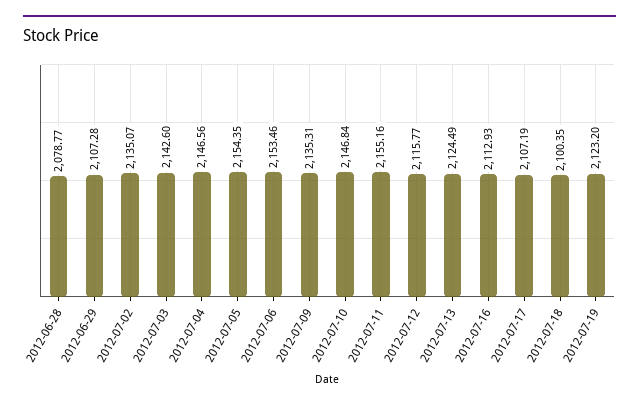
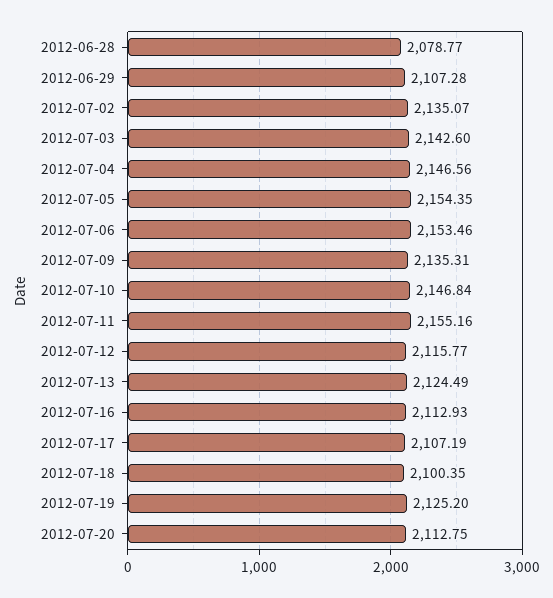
2012-07-19: 2123.2 -> 2125.2
2012-07-20: none -> 2112.75

